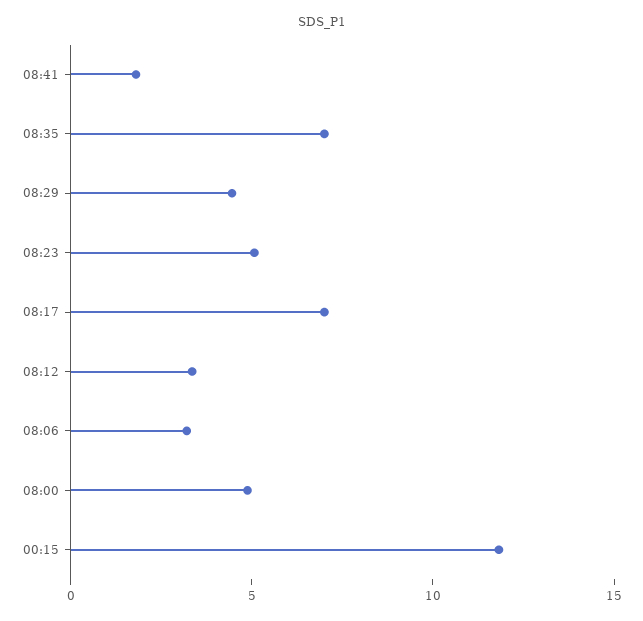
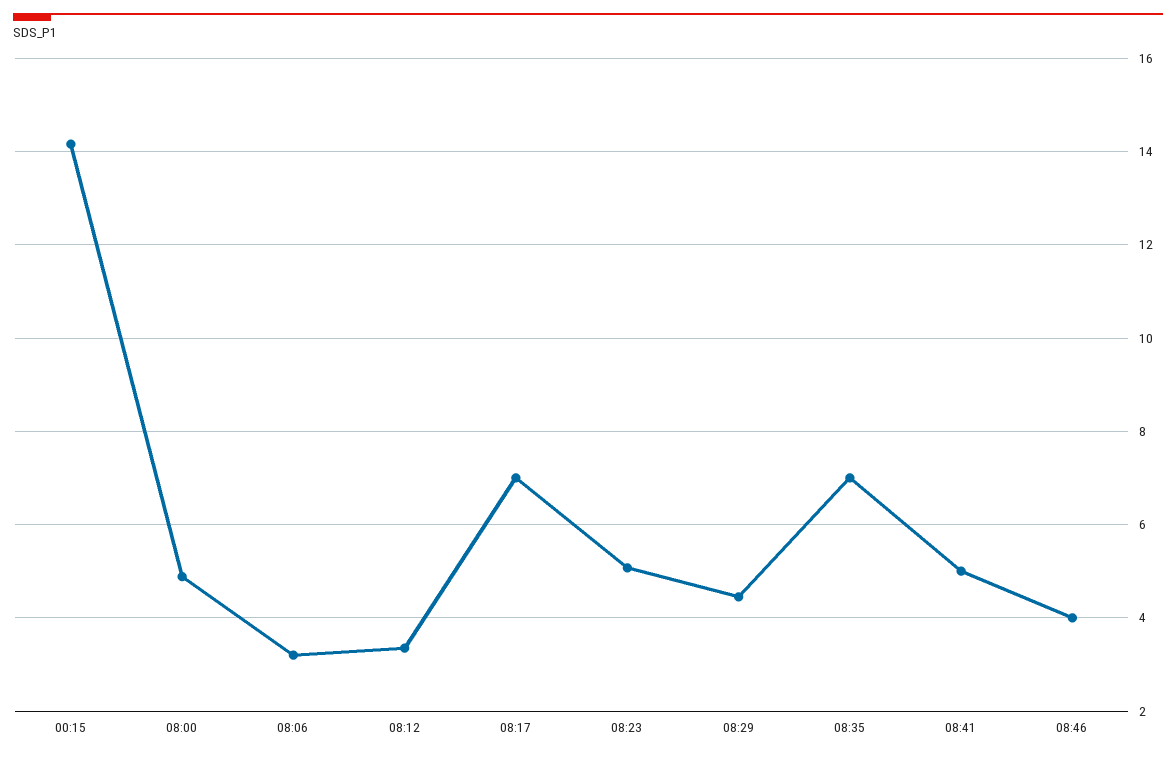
08:41: 2 -> 5
00:15: 12 -> 14.2
08:46: none -> 4

